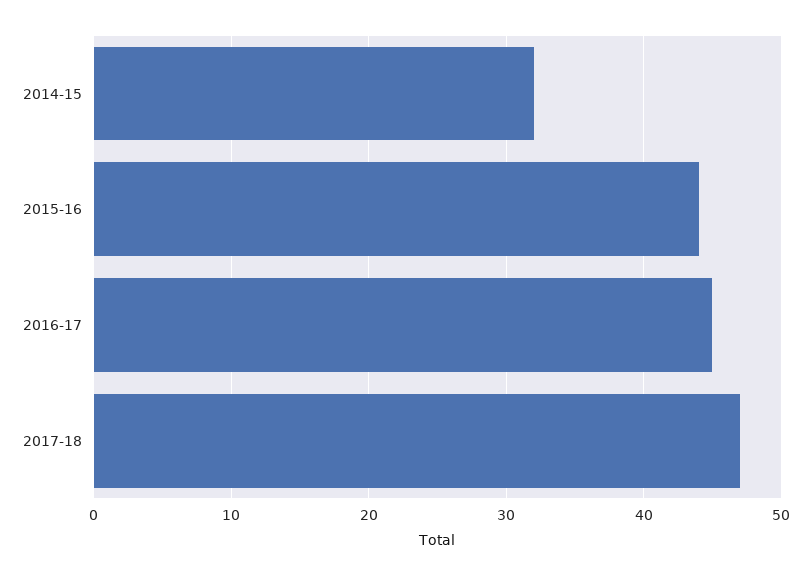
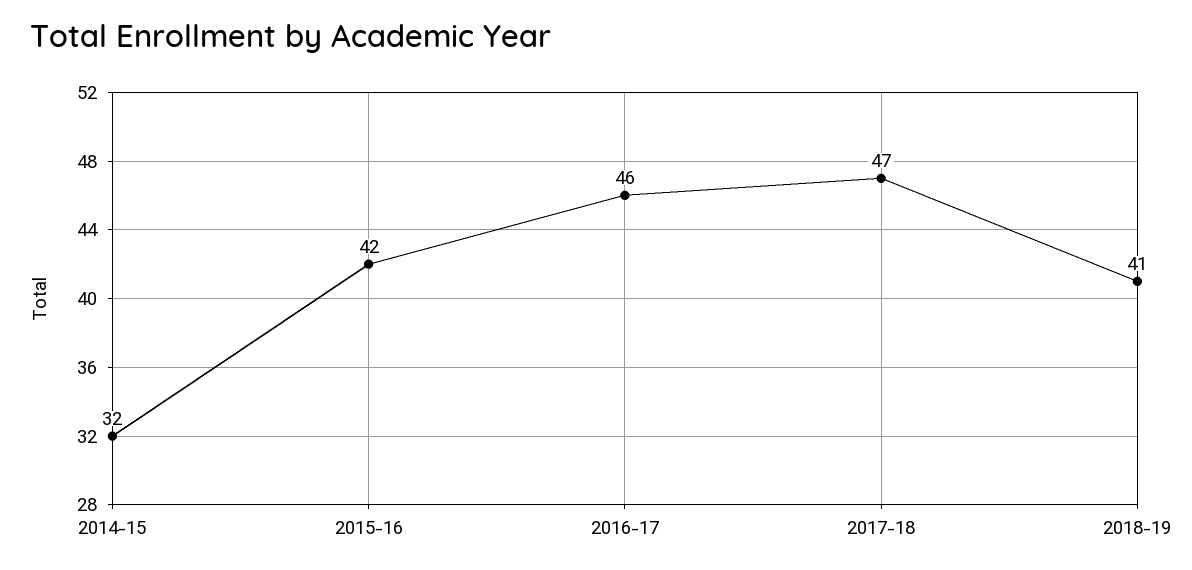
2015-16: 44 -> 42
2016-17: 45 -> 46
2018-19: none -> 41

